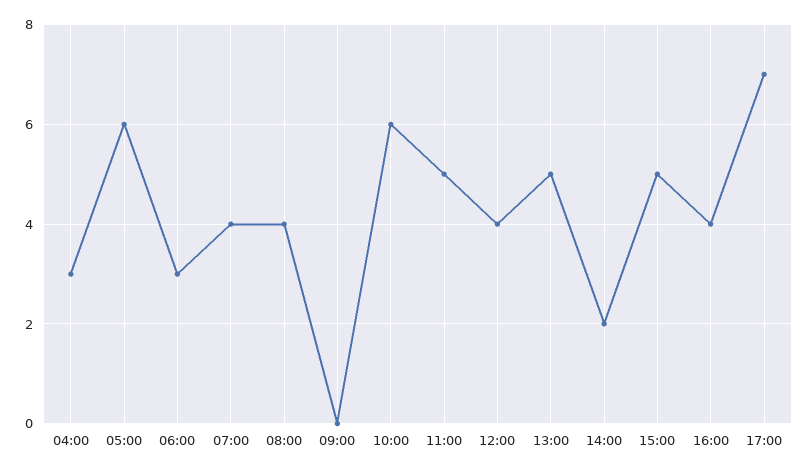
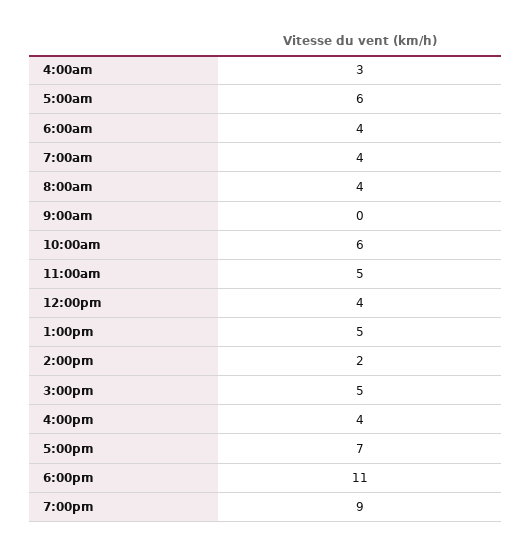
06:00: 3 -> 4
6:00pm: none -> 11
7:00pm: none -> 9

